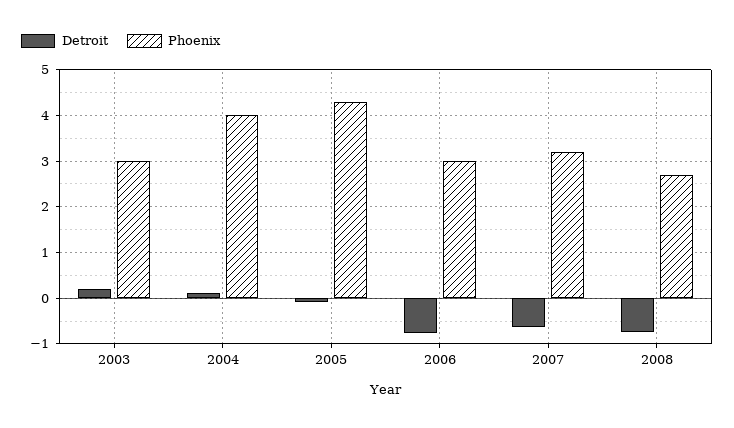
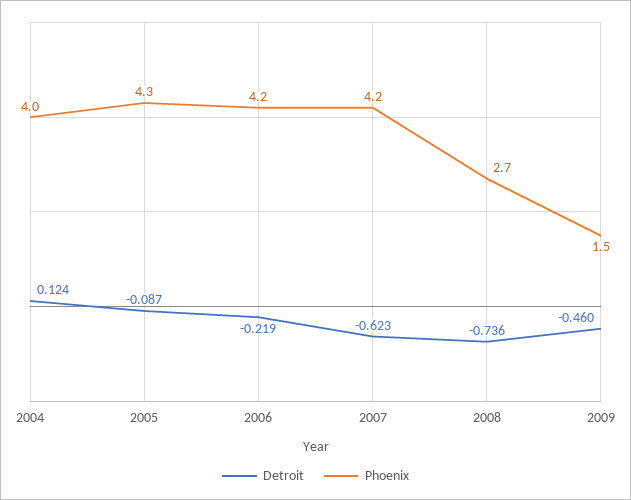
Detroit, 2003: 0.2 -> none
Phoenix, 2003: 3 -> none
Detroit, 2006: -0.8 -> -0.219
Phoenix, 2006: 3 -> 4.2
Phoenix, 2007: 3.2 -> 4.2
Detroit, 2009: none -> -0.46
Phoenix, 2009: none -> 1.5

